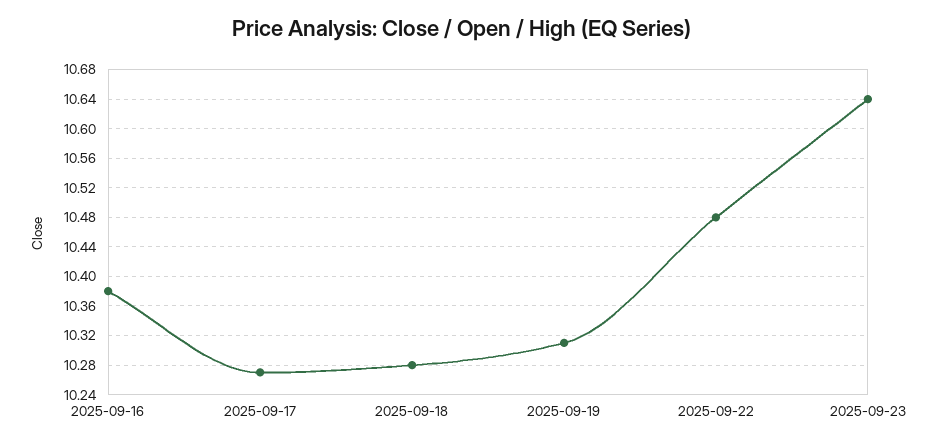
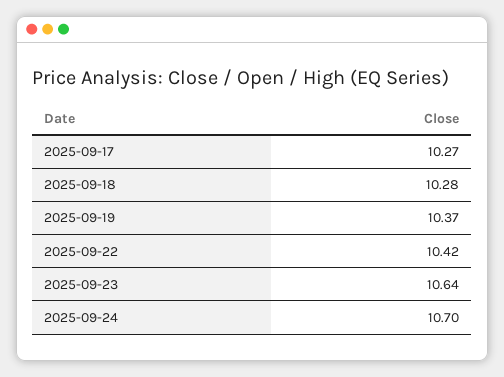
2025-09-16: 10.38 -> none
2025-09-19: 10.31 -> 10.37
2025-09-22: 10.48 -> 10.42
2025-09-24: none -> 10.7

